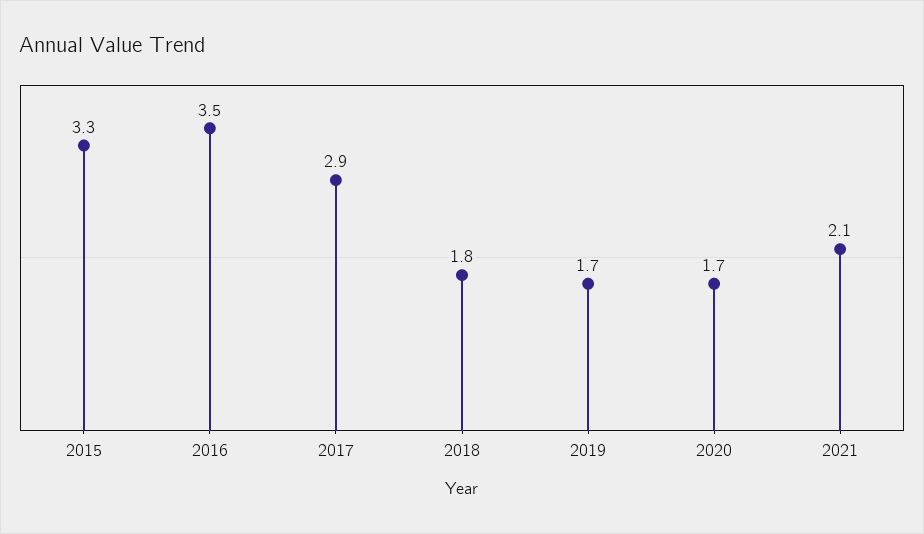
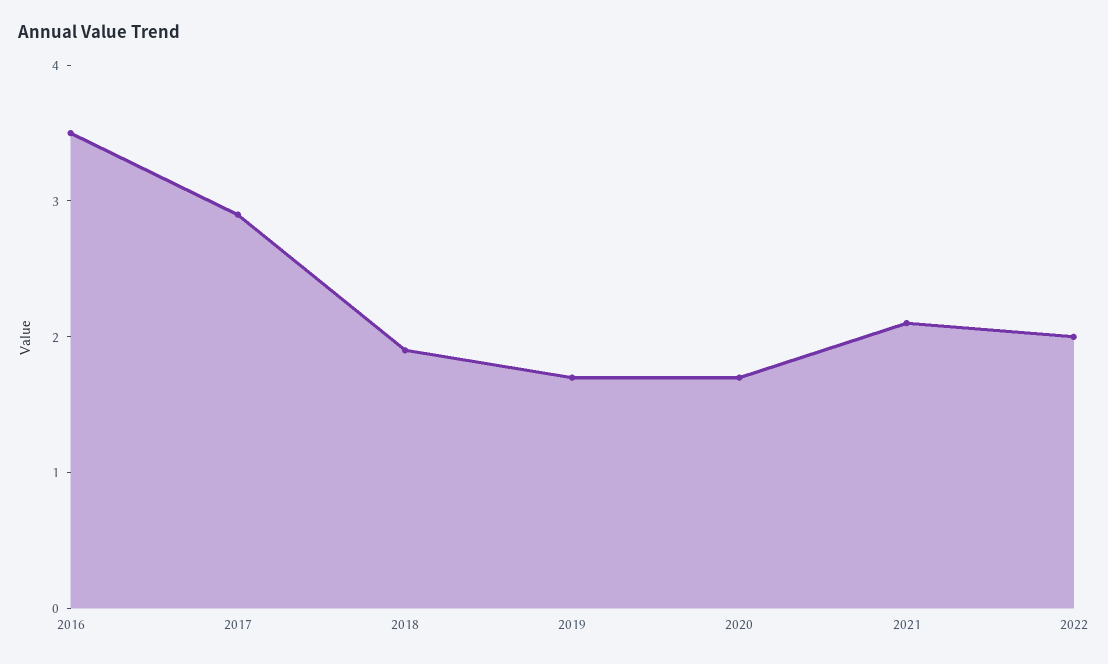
2015: 3.3 -> none
2018: 1.8 -> 1.9
2022: none -> 2

